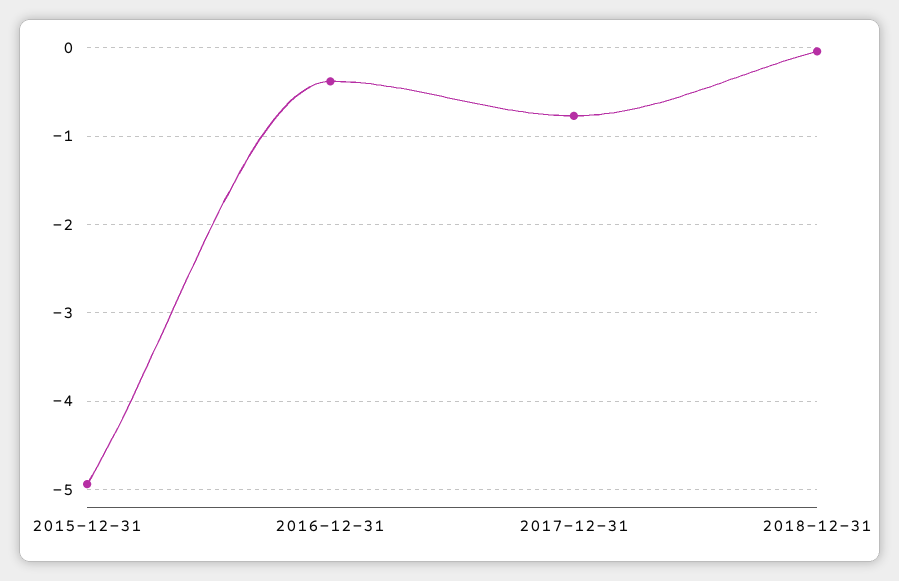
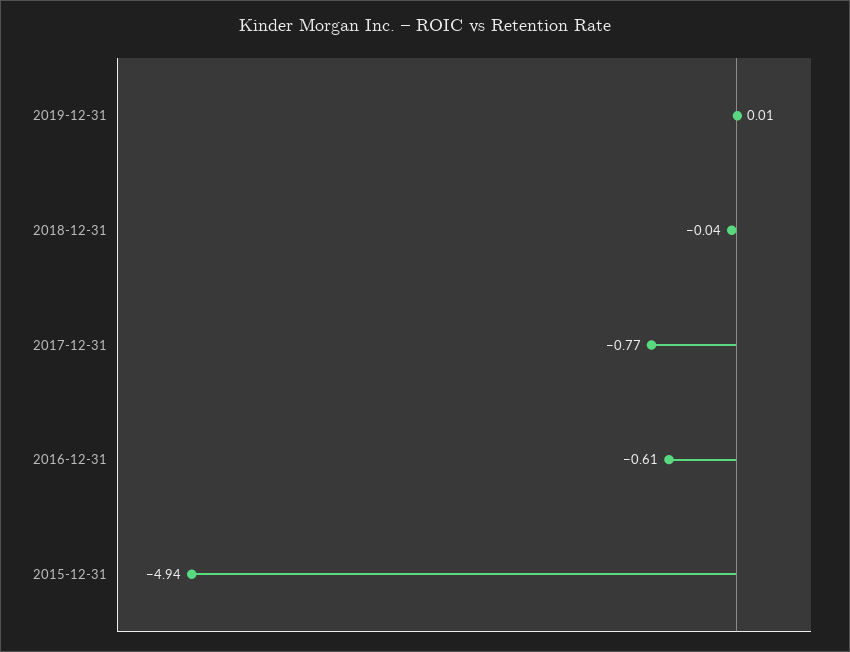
2016-12-31: -0.4 -> -0.61
2019-12-31: none -> 0.01

